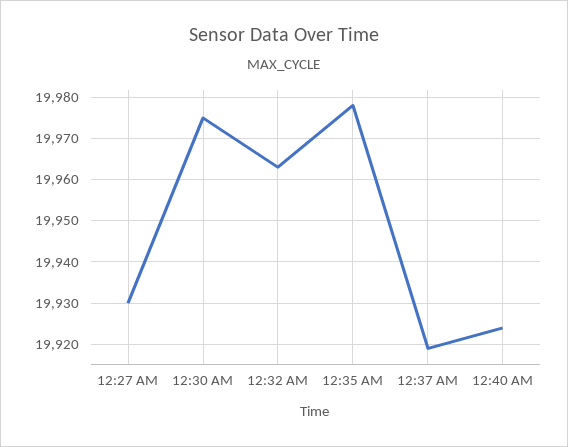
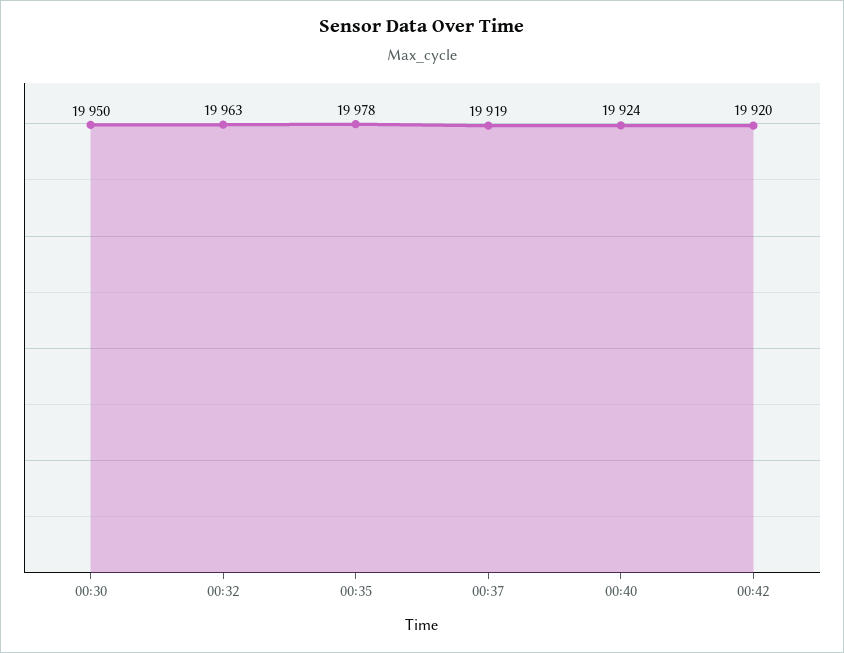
12:27 AM: 19930 -> none
12:30 AM: 19975 -> 19950
00:42: none -> 19920

